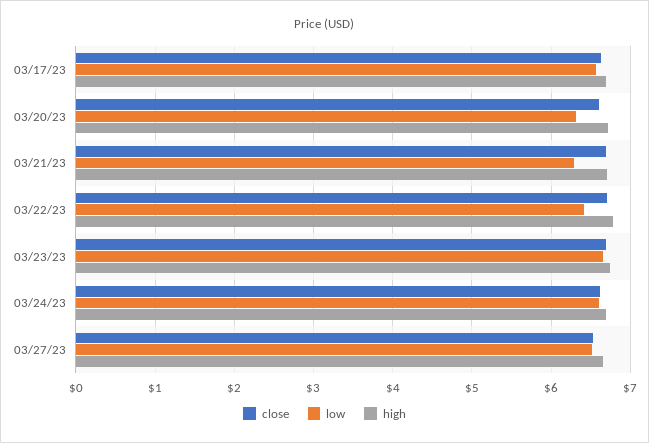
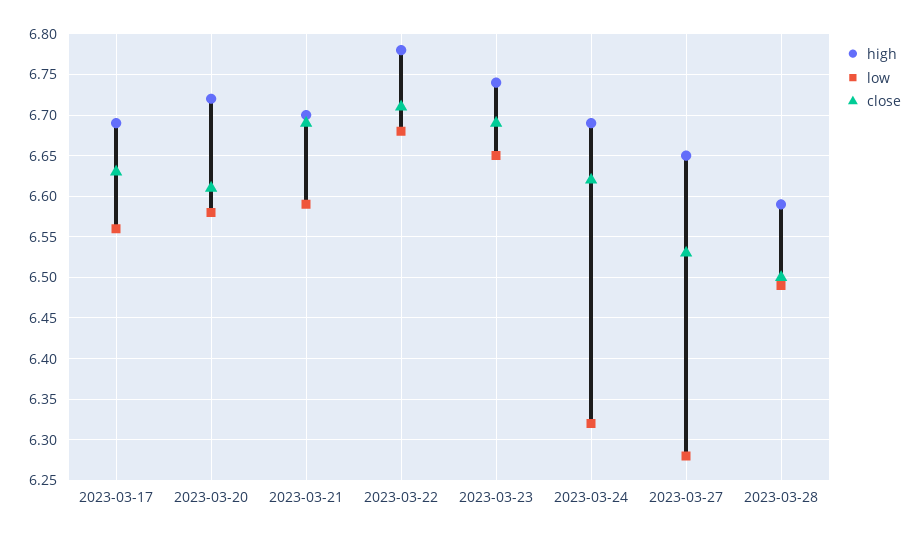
low, 03/20/23: 6.3 -> 6.58
low, 03/21/23: 6.3 -> 6.59
low, 03/22/23: 6.4 -> 6.68
low, 03/24/23: 6.6 -> 6.32
low, 03/27/23: 6.5 -> 6.28
high, 2023-03-28: none -> 6.59
low, 2023-03-28: none -> 6.49
close, 2023-03-28: none -> 6.5

